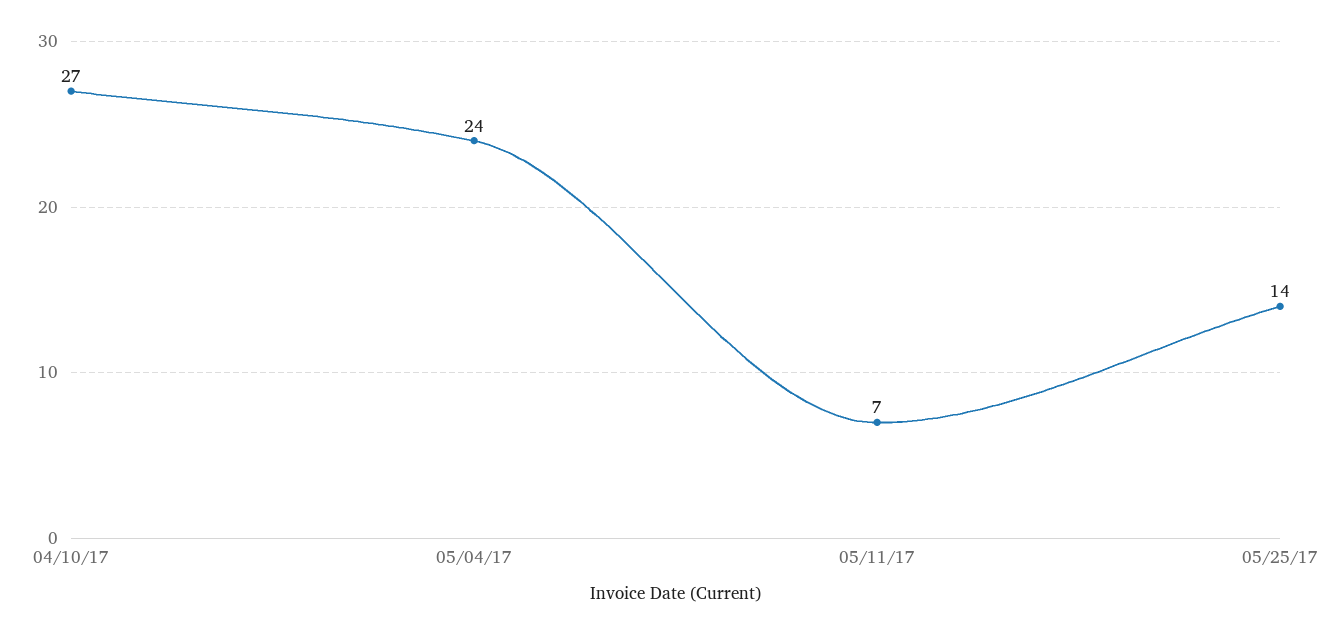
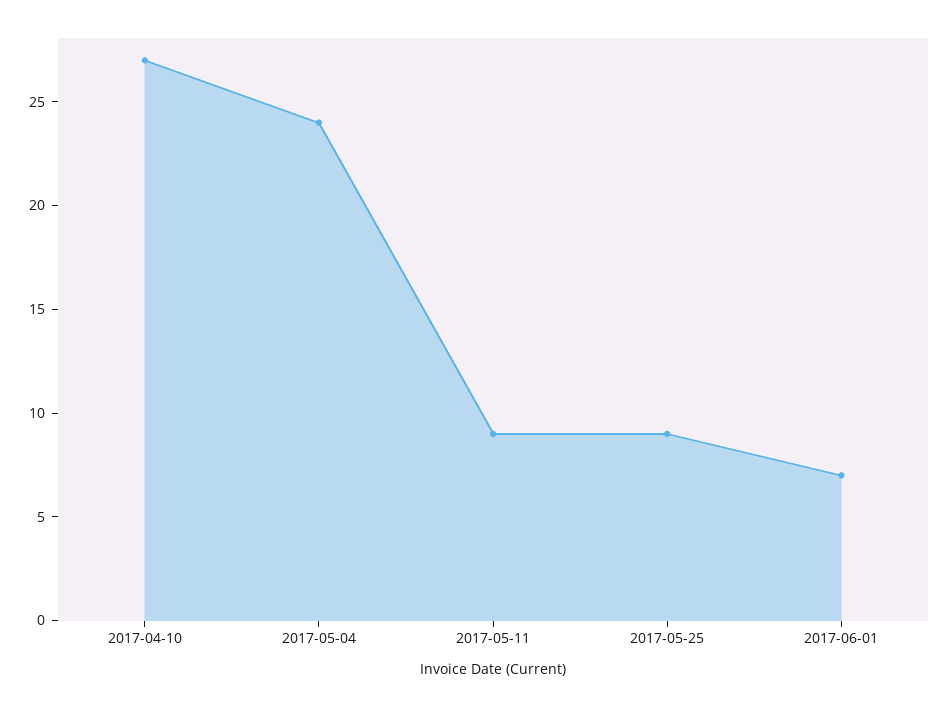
05/11/17: 7 -> 9
05/25/17: 14 -> 9
2017-06-01: none -> 7

